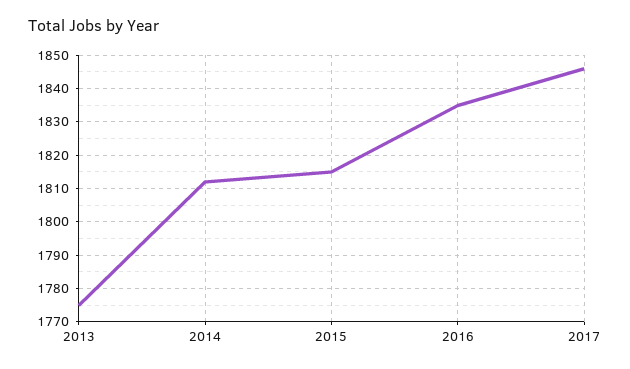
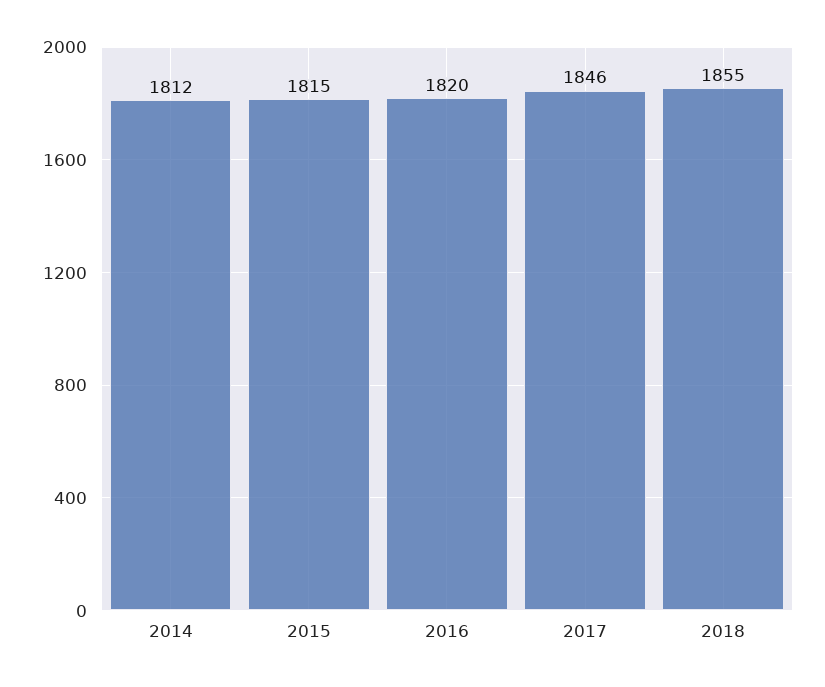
2013: 1775 -> none
2016: 1835 -> 1820
2018: none -> 1855

